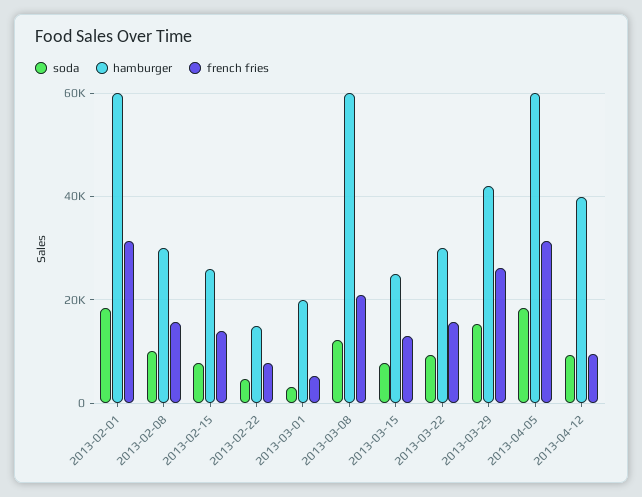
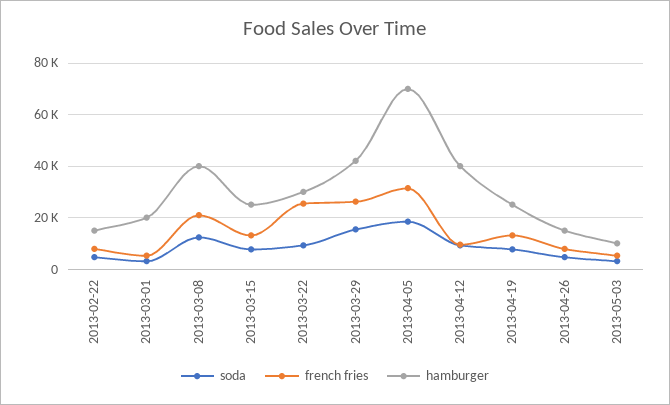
soda, 2013-02-01: 18000 -> none
hamburger, 2013-02-01: 60000 -> none
french fries, 2013-02-01: 32000 -> none
soda, 2013-02-08: 10000 -> none
hamburger, 2013-02-08: 30000 -> none
french fries, 2013-02-08: 16000 -> none
soda, 2013-02-15: 8000 -> none
hamburger, 2013-02-15: 26000 -> none
french fries, 2013-02-15: 14000 -> none
hamburger, 2013-03-08: 60000 -> 40000
french fries, 2013-03-22: 16000 -> 25000
hamburger, 2013-04-05: 60000 -> 70000
soda, 2013-04-19: none -> 7500
french fries, 2013-04-19: none -> 12500
hamburger, 2013-04-19: none -> 25000
soda, 2013-04-26: none -> 5000
french fries, 2013-04-26: none -> 7500
hamburger, 2013-04-26: none -> 15000
soda, 2013-05-03: none -> 2500
french fries, 2013-05-03: none -> 5000
hamburger, 2013-05-03: none -> 10000

